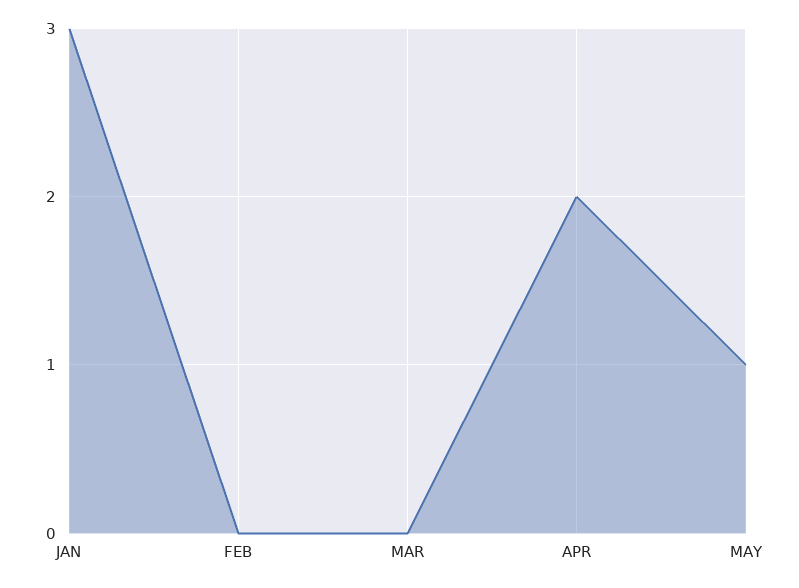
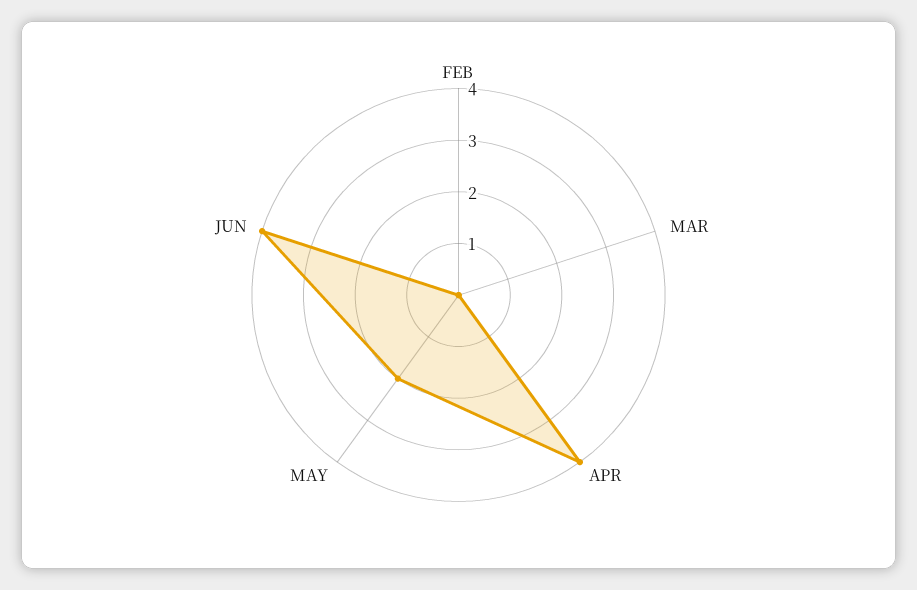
JAN: 3 -> none
APR: 2 -> 4
MAY: 1 -> 2
JUN: none -> 4

